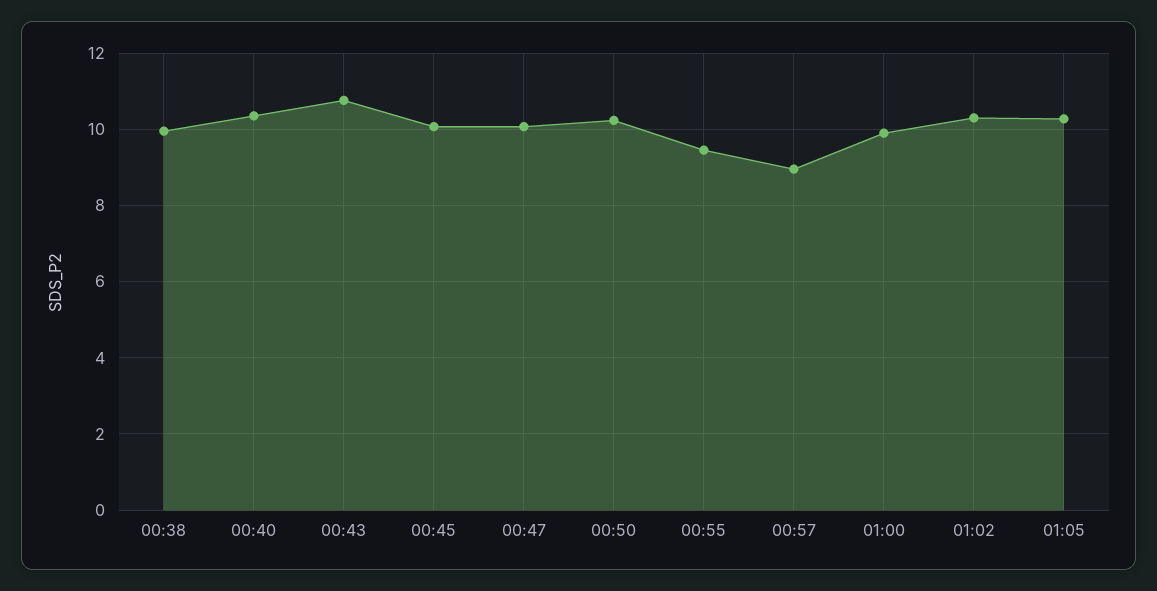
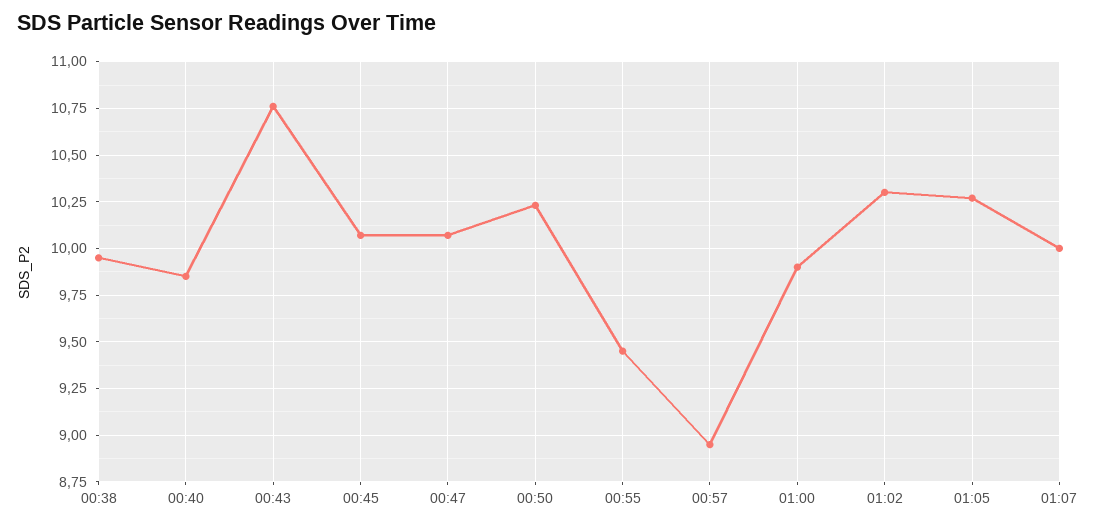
00:40: 10.4 -> 9.85
01:07: none -> 10

